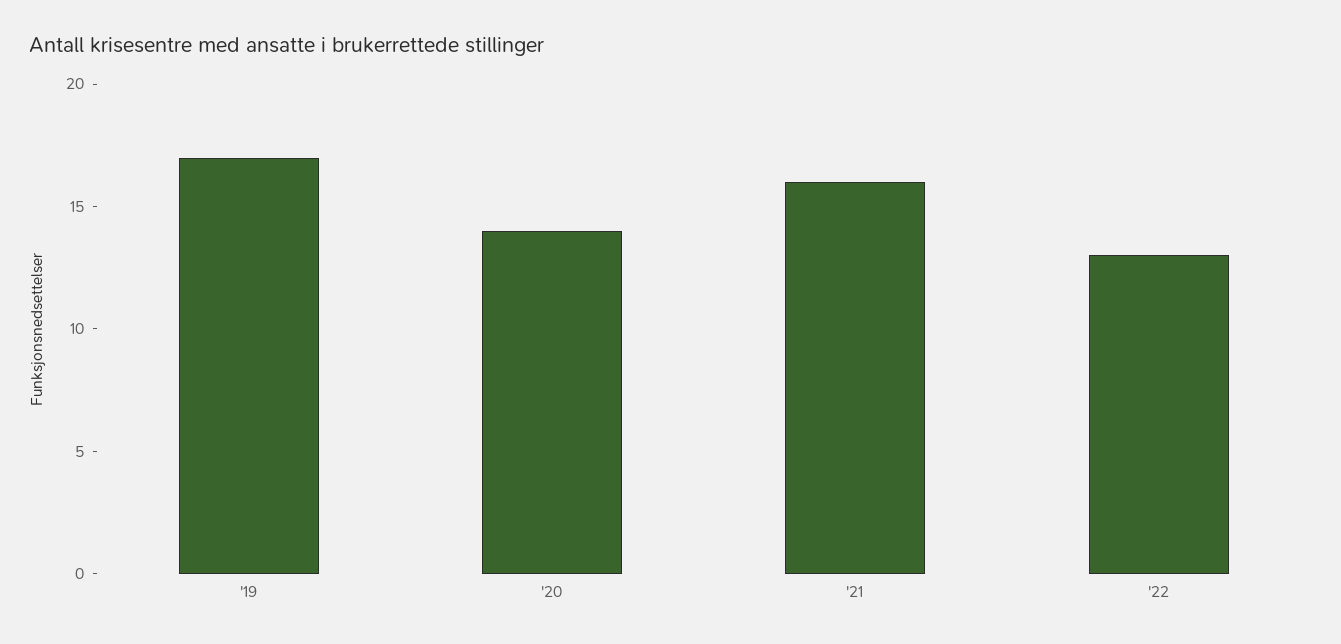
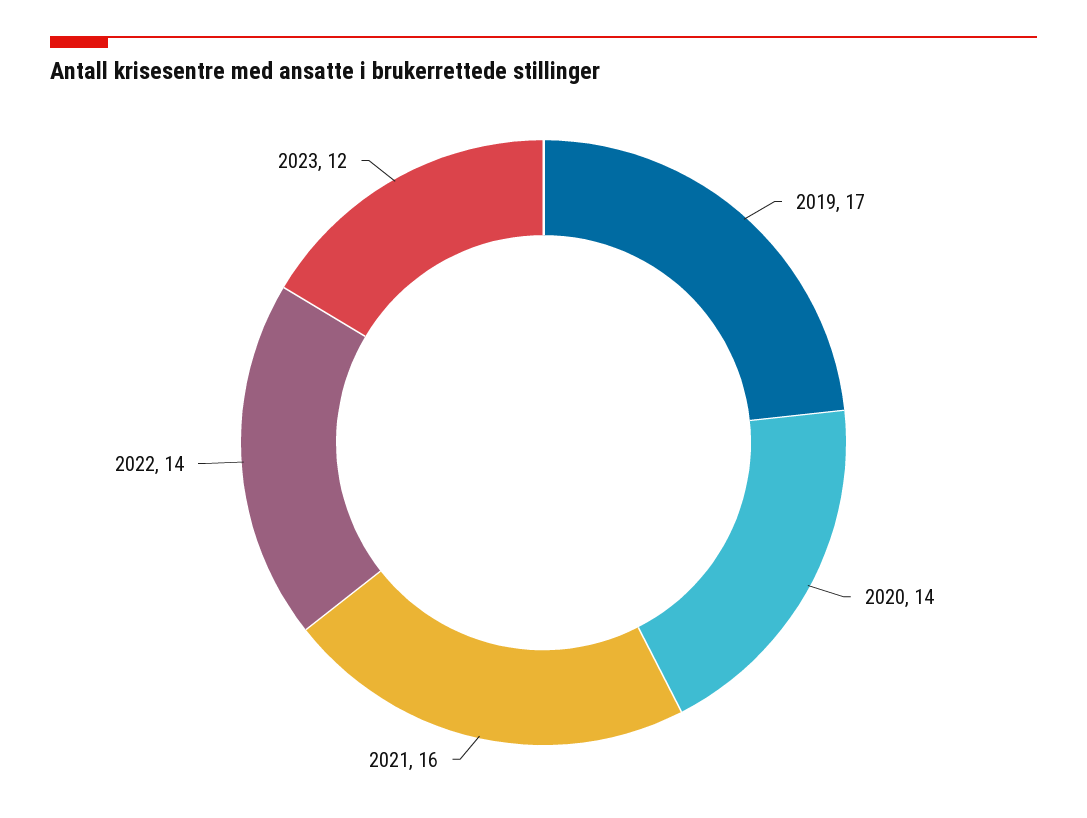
'22: 13 -> 14
2023: none -> 12

